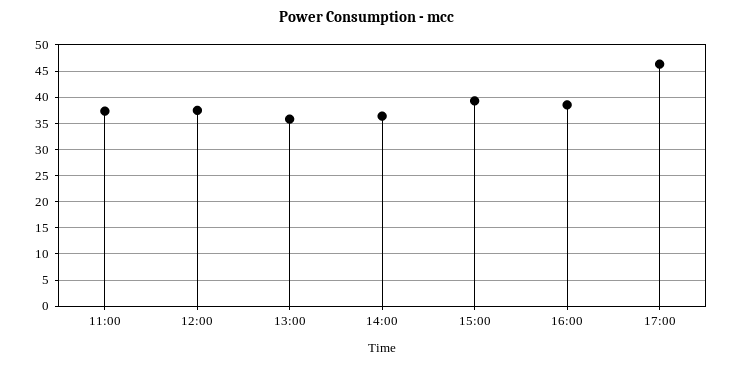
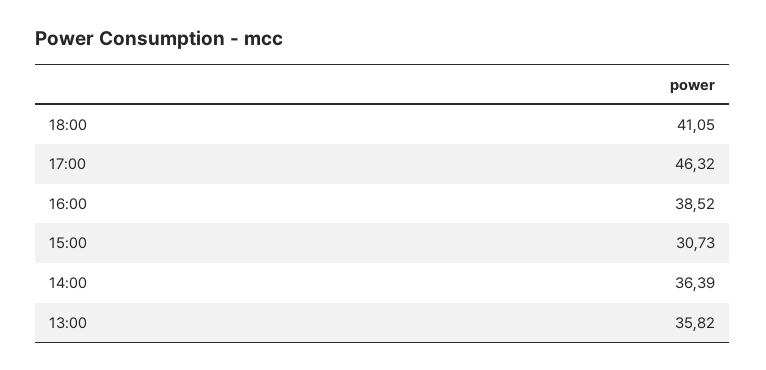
11:00: 37.5 -> none
12:00: 37.5 -> none
15:00: 40 -> 30.73
18:00: none -> 41.05

